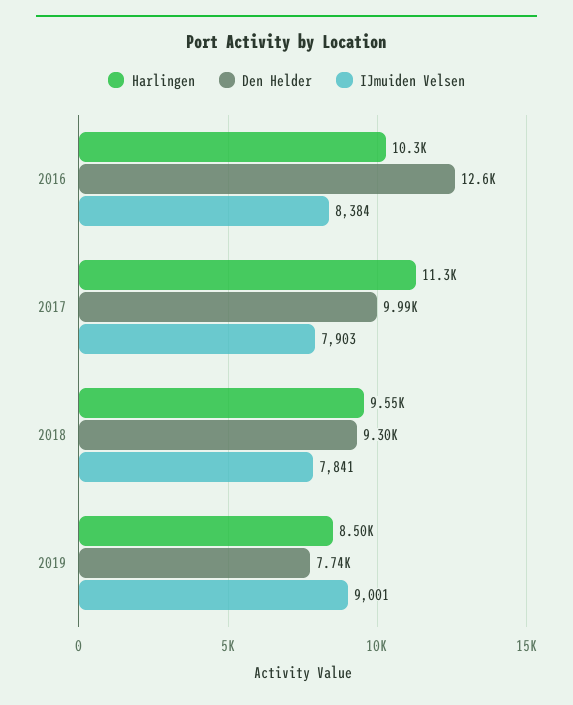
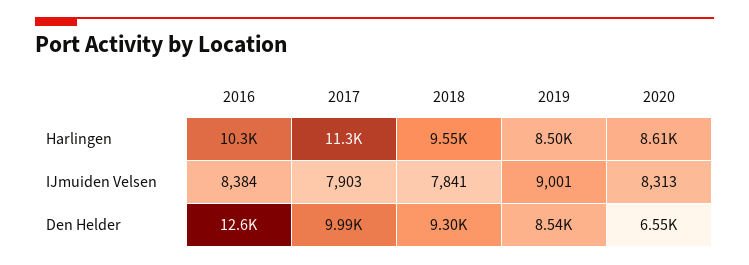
Den Helder, 2019: 7740 -> 8540
Harlingen, 2020: none -> 8610
IJmuiden Velsen, 2020: none -> 8313
Den Helder, 2020: none -> 6550

